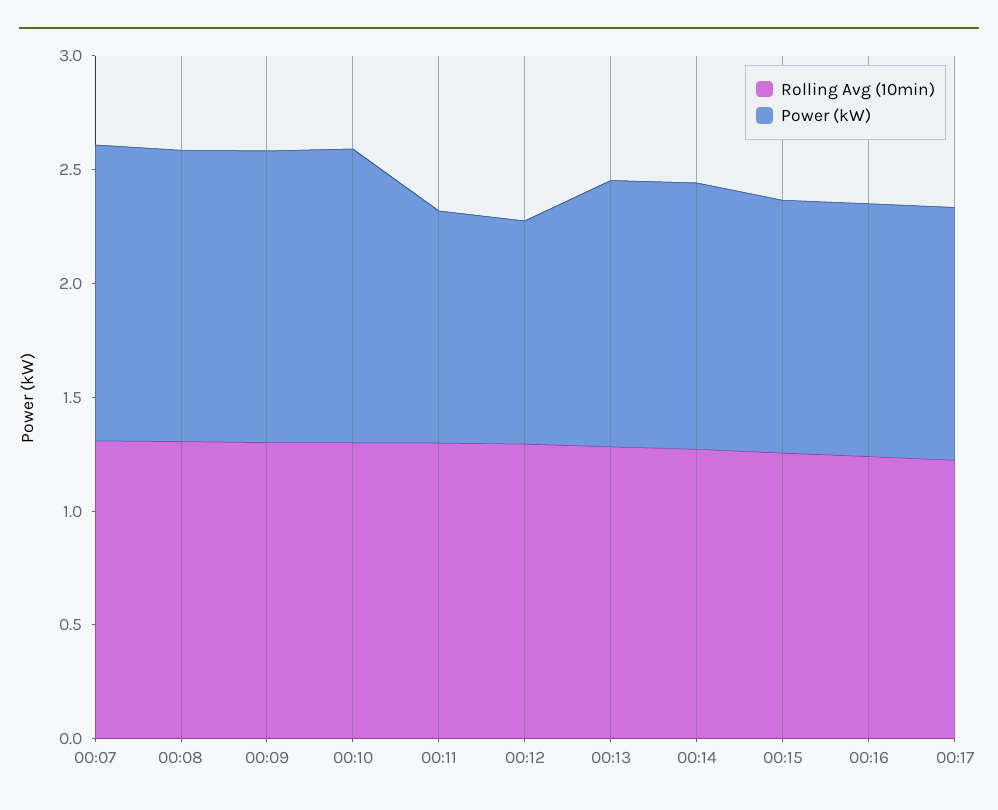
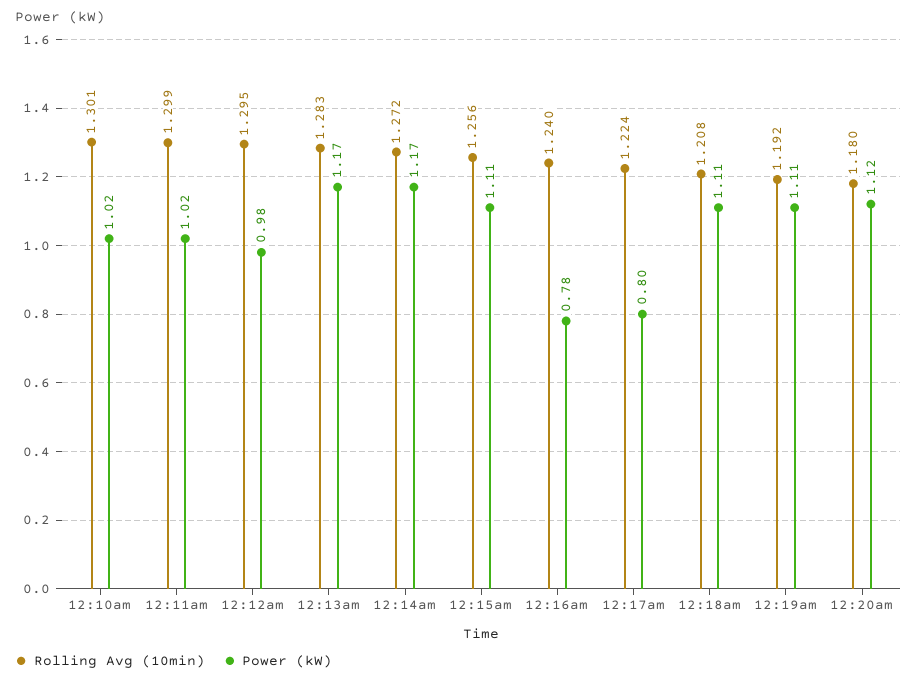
Rolling Avg (10min), 00:07: 1.3 -> none
Power (kW), 00:07: 1.3 -> none
Rolling Avg (10min), 00:08: 1.3 -> none
Power (kW), 00:08: 1.3 -> none
Rolling Avg (10min), 00:09: 1.3 -> none
Power (kW), 00:09: 1.3 -> none
Power (kW), 00:10: 1.3 -> 1.02
Power (kW), 00:16: 1.1 -> 0.78
Power (kW), 00:17: 1.1 -> 0.8
Rolling Avg (10min), 12:18am: none -> 1.208
Power (kW), 12:18am: none -> 1.11
Rolling Avg (10min), 12:19am: none -> 1.192
Power (kW), 12:19am: none -> 1.11
Rolling Avg (10min), 12:20am: none -> 1.18
Power (kW), 12:20am: none -> 1.12

